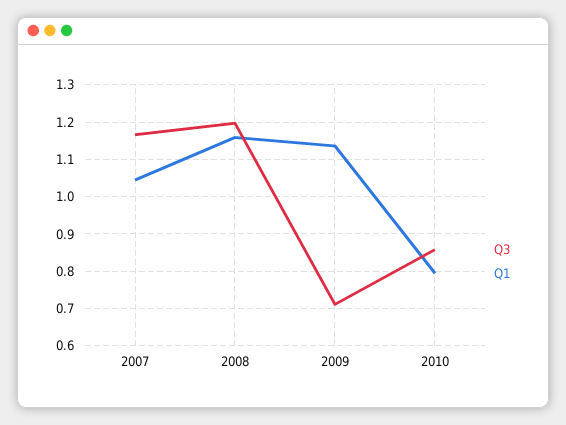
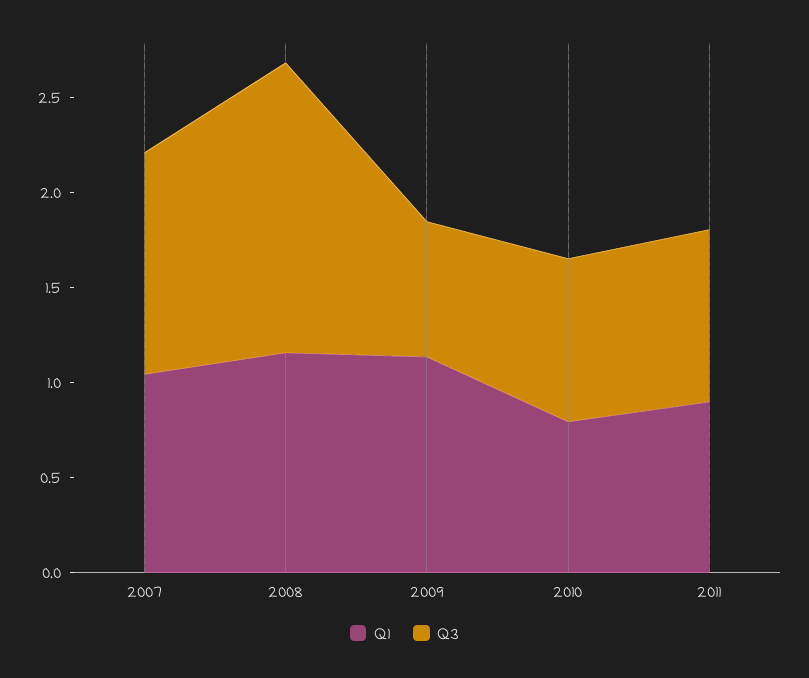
Q3, 2008: 1.2 -> 1.5
Q1, 2011: none -> 0.9
Q3, 2011: none -> 0.9

